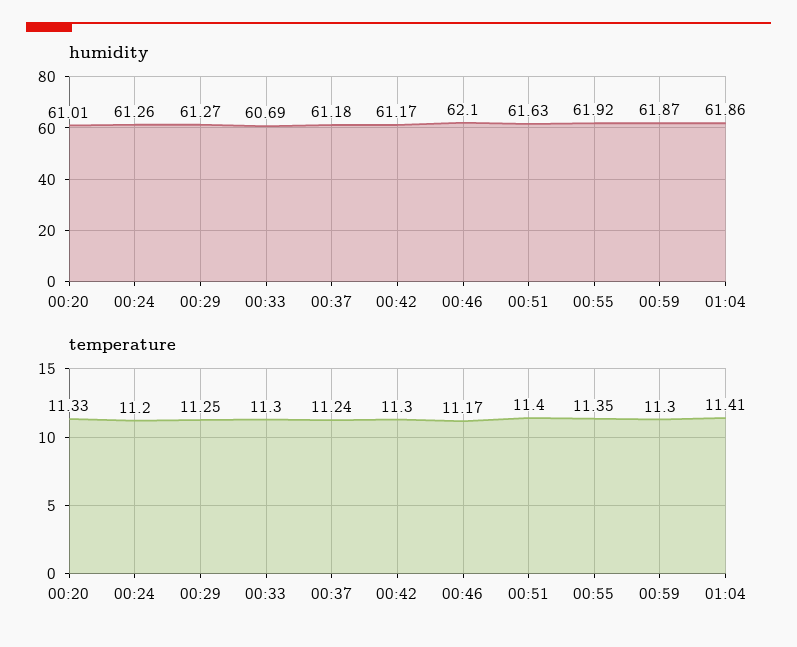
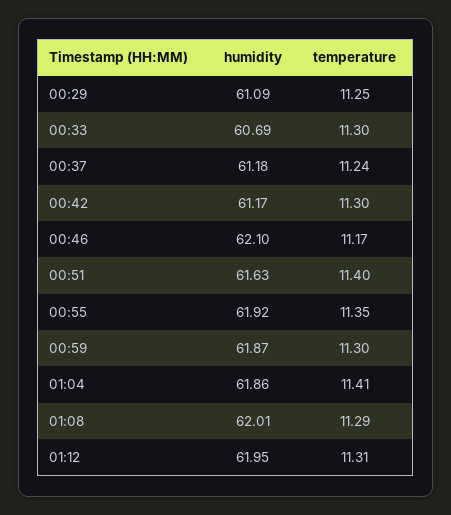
humidity, 00:20: 61.01 -> none
humidity, 00:24: 61.26 -> none
humidity, 00:29: 61.27 -> 61.09
temperature, 00:20: 11.33 -> none
temperature, 00:24: 11.2 -> none
humidity, 01:08: none -> 62.01
temperature, 01:08: none -> 11.29
humidity, 01:12: none -> 61.95
temperature, 01:12: none -> 11.31

